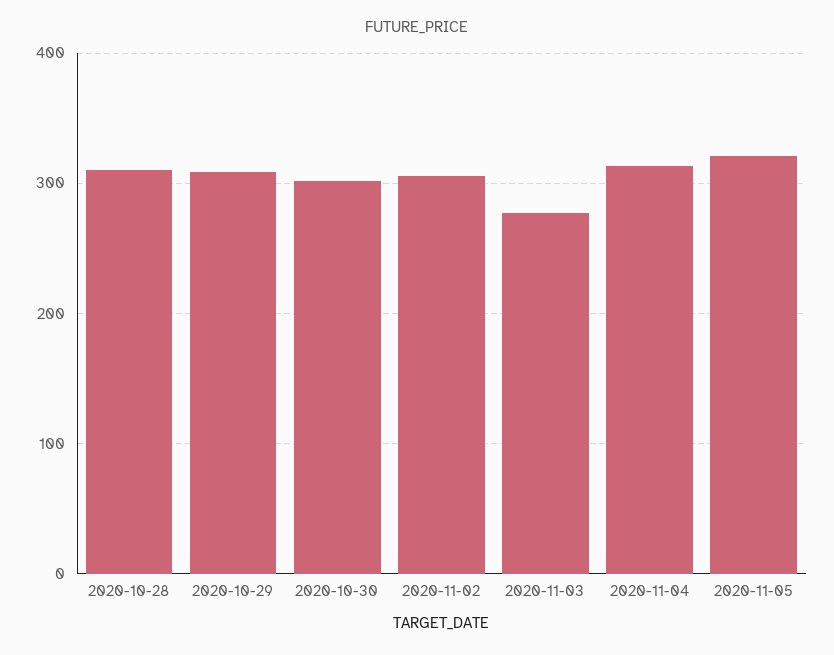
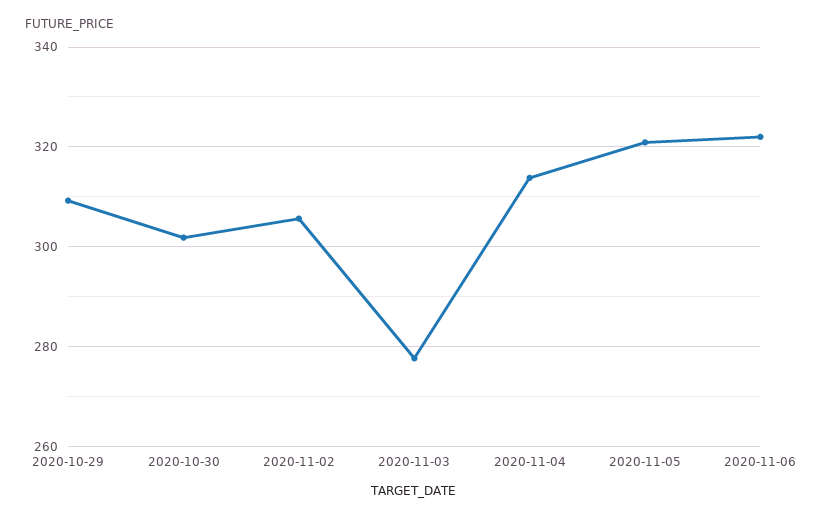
2020-10-28: 310 -> none
2020-11-06: none -> 322

